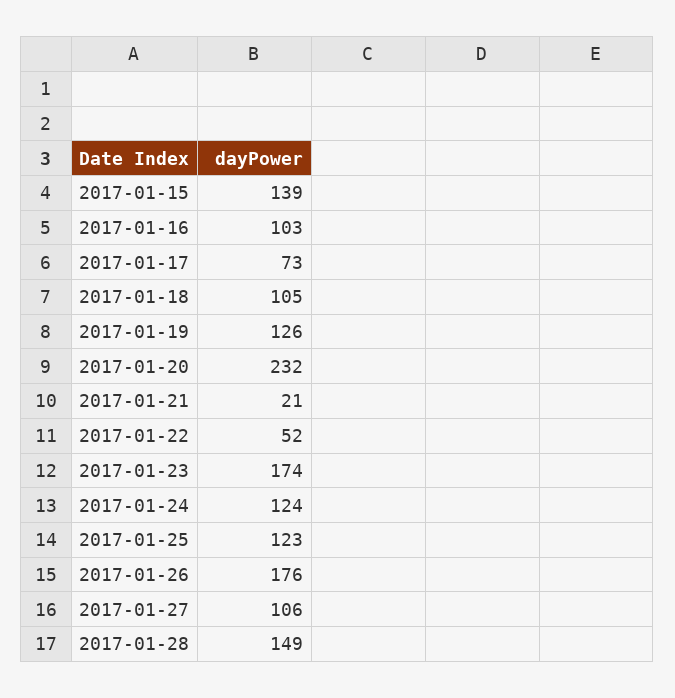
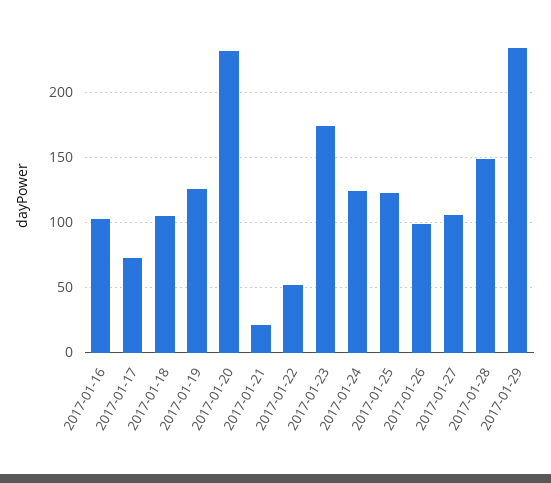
2017-01-15: 139 -> none
2017-01-26: 176 -> 100
2017-01-29: none -> 235

